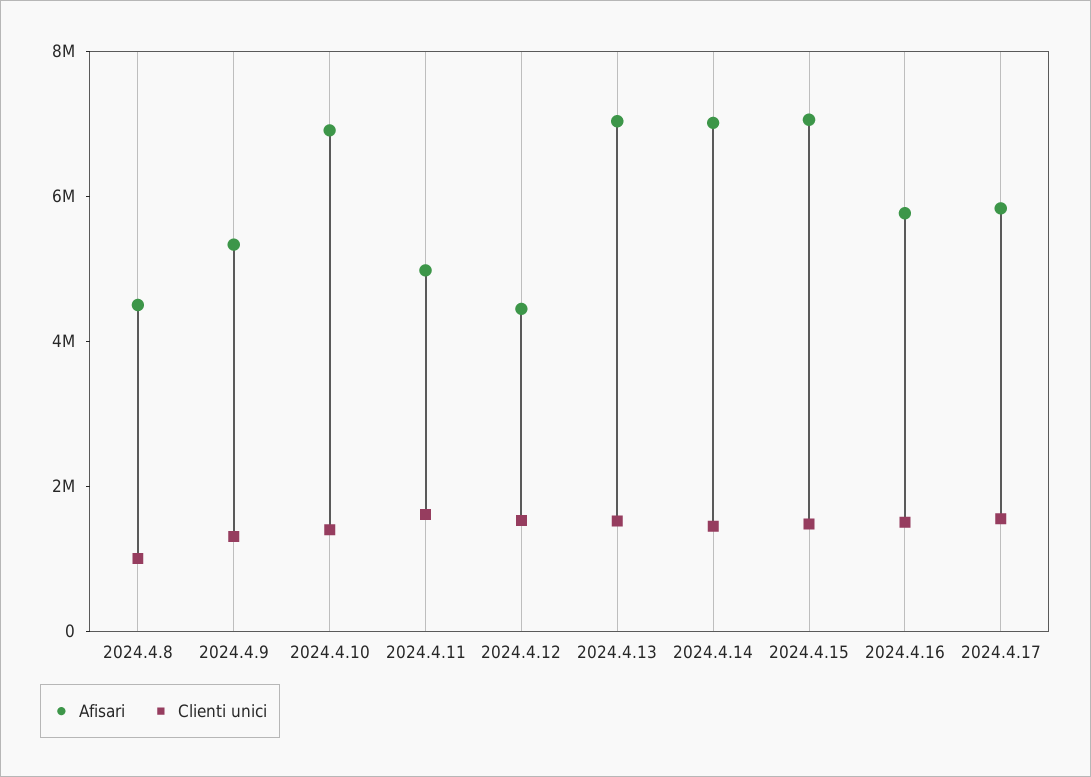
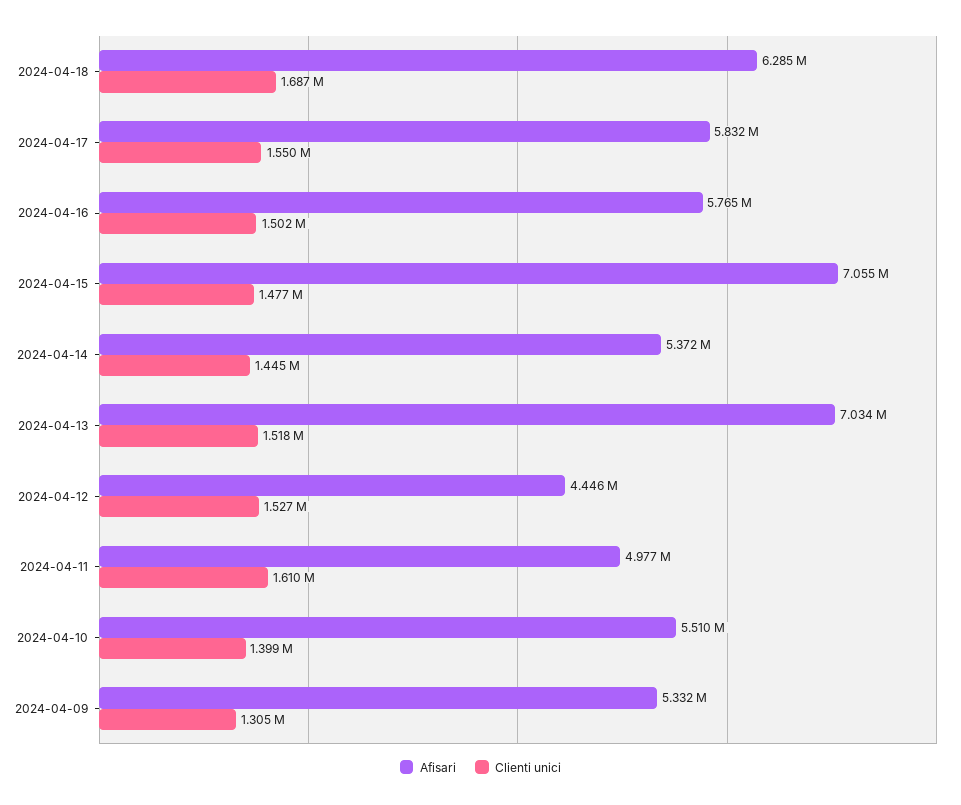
Afisari, 2024.4.8: 4500000 -> none
Clienti unici, 2024.4.8: 1000000 -> none
Afisari, 2024.4.10: 7000000 -> 5510000
Afisari, 2024.4.14: 7000000 -> 5372000
Afisari, 2024-04-18: none -> 6285000
Clienti unici, 2024-04-18: none -> 1687000

